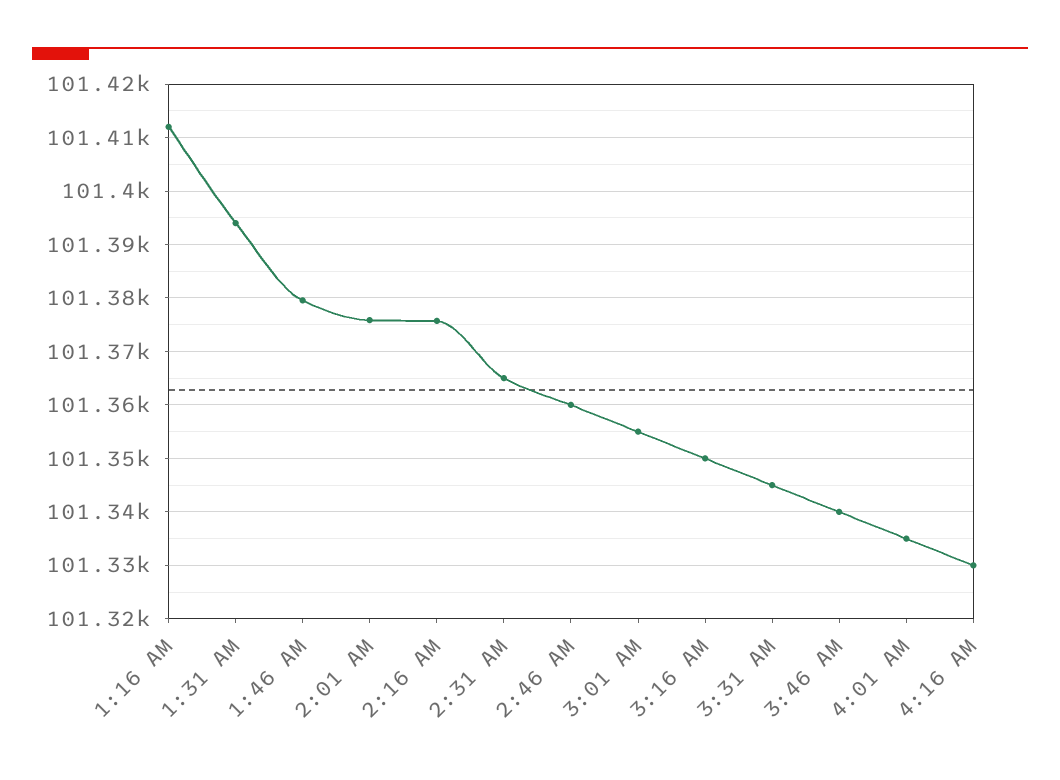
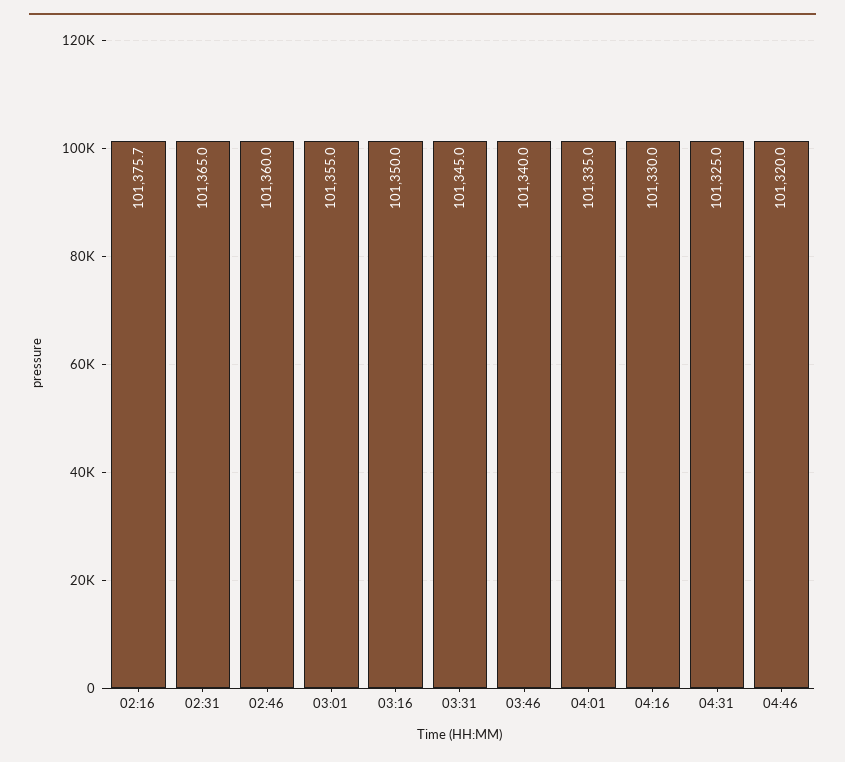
1:16 AM: 101412 -> none
1:31 AM: 101394 -> none
1:46 AM: 101380 -> none
2:01 AM: 101376 -> none
04:31: none -> 101325
04:46: none -> 101320

